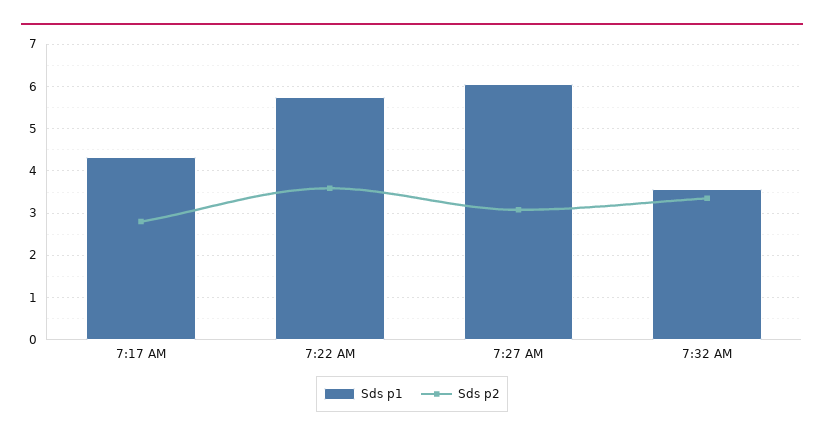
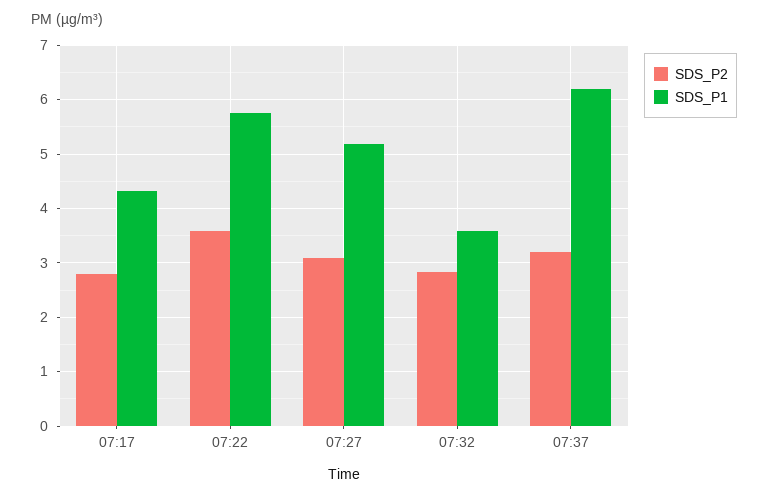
Sds p1, 7:27 AM: 6 -> 5.2
Sds p2, 7:32 AM: 3.4 -> 2.8
Sds p2, 07:37: none -> 3.2
Sds p1, 07:37: none -> 6.2

